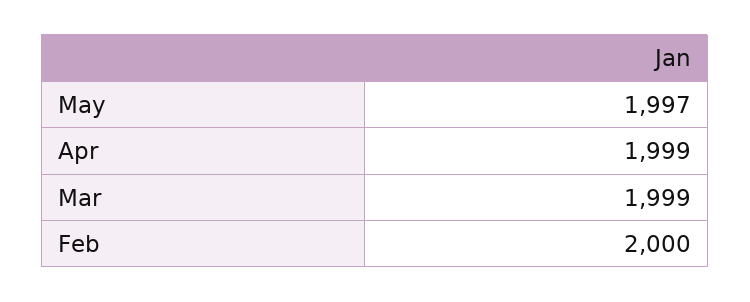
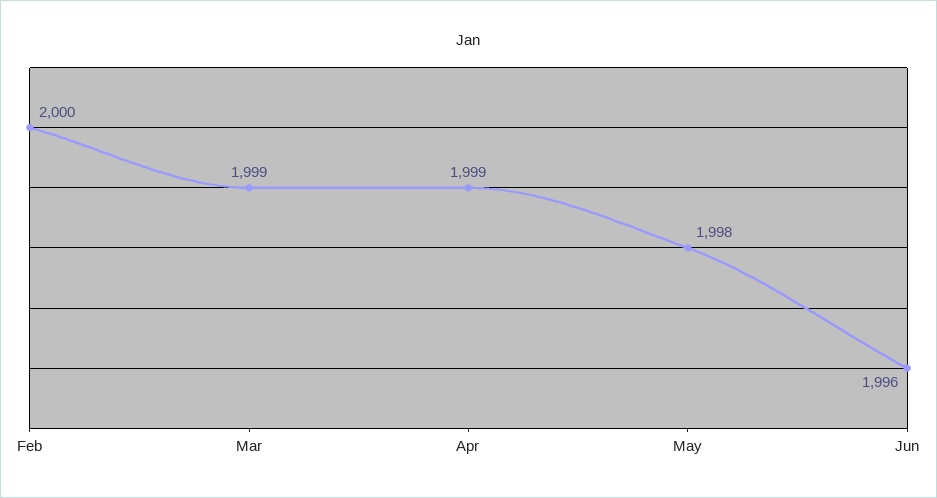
May: 1997 -> 1998
Jun: none -> 1996

